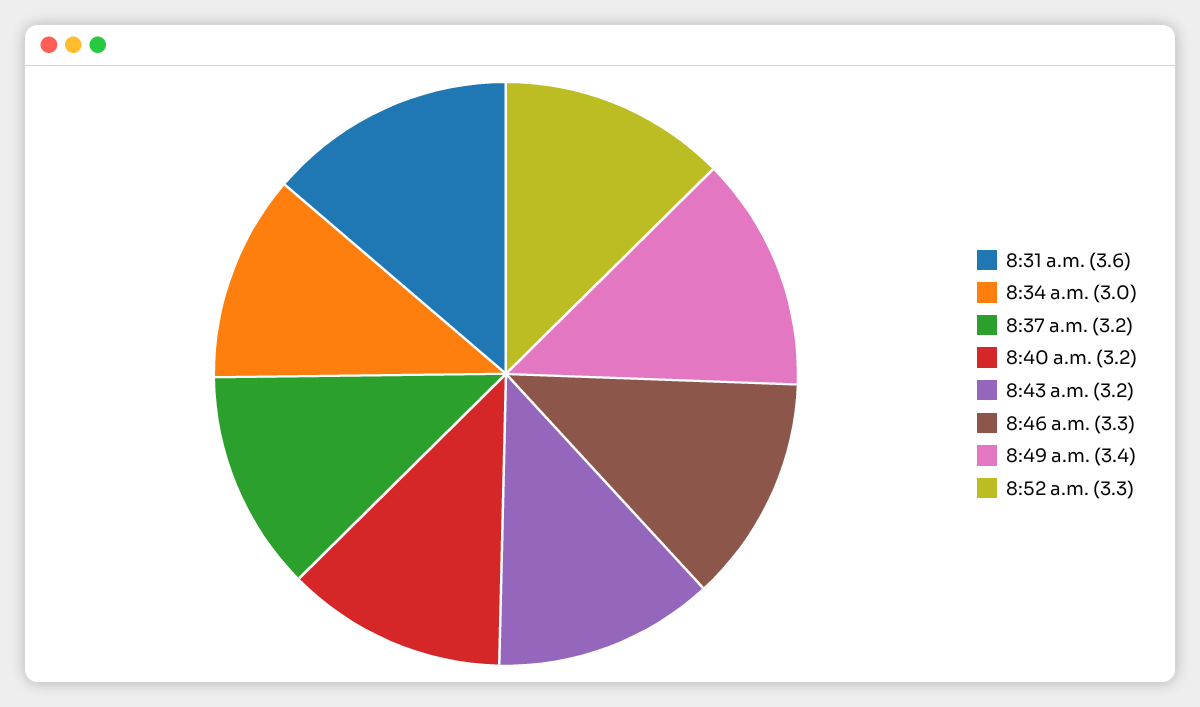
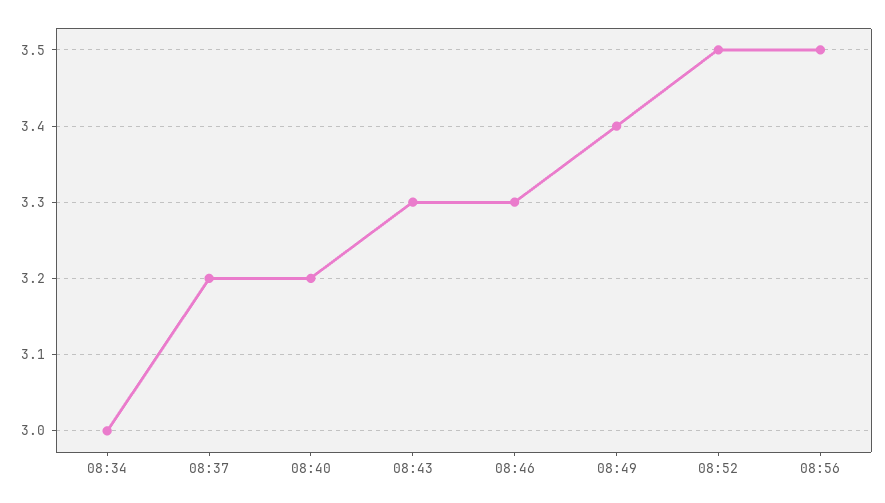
8:31 a.m.: 3.6 -> none
8:43 a.m.: 3.2 -> 3.3
8:52 a.m.: 3.3 -> 3.5
08:56: none -> 3.5

